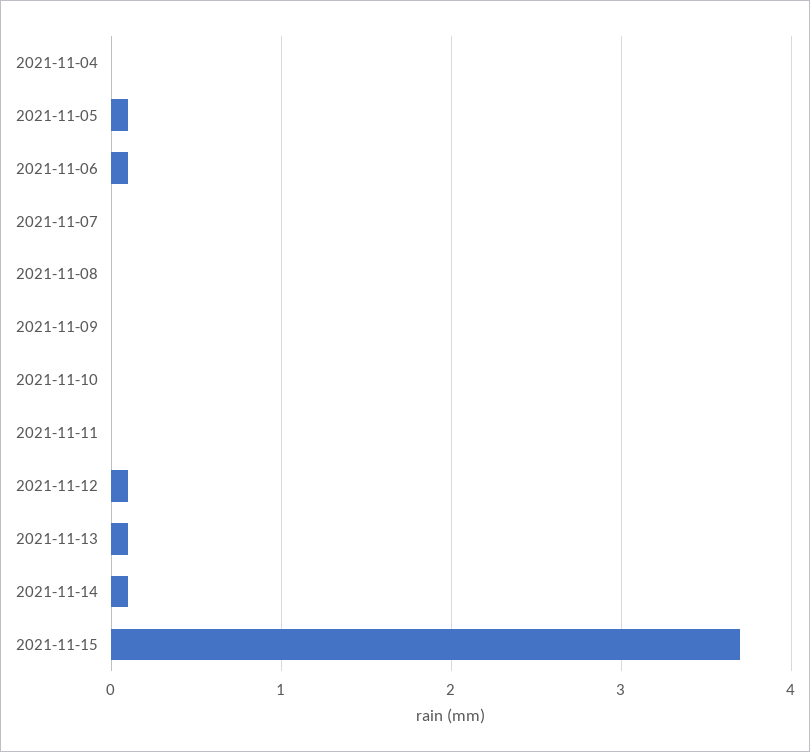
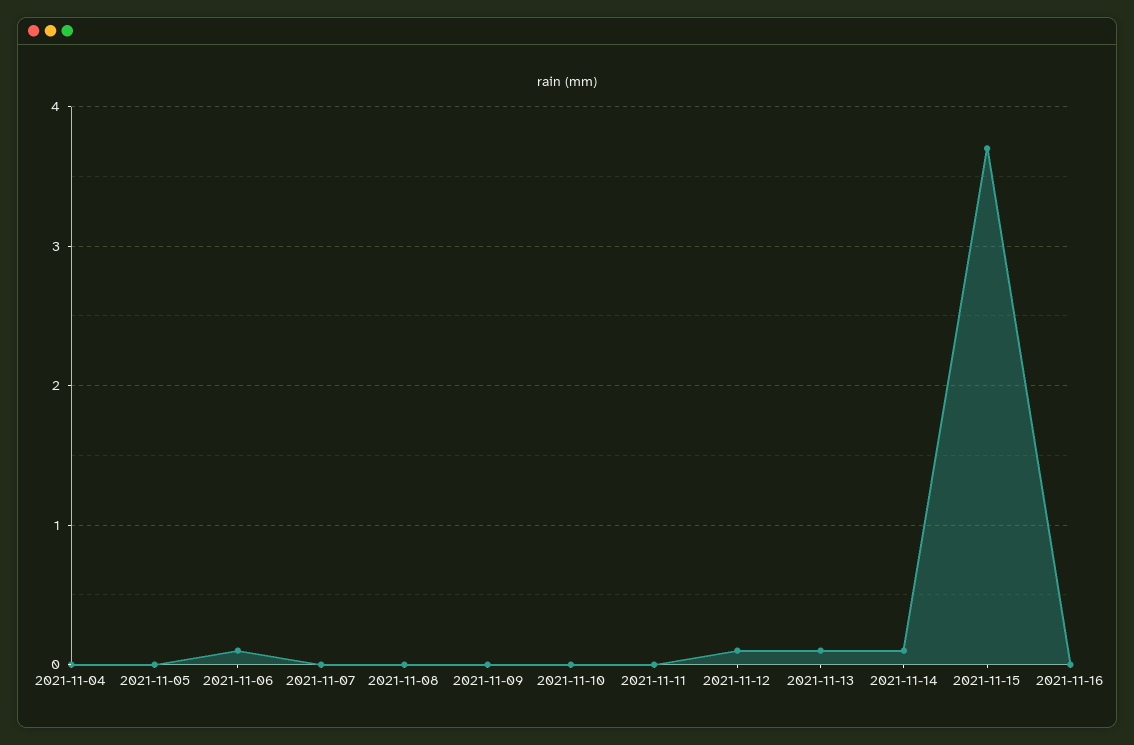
2021-11-05: 0.1 -> 0
2021-11-16: none -> 0

